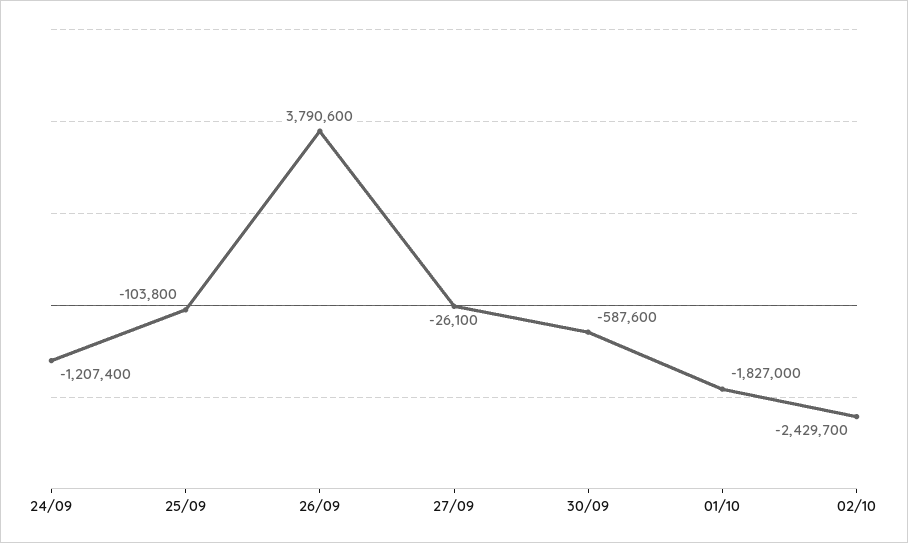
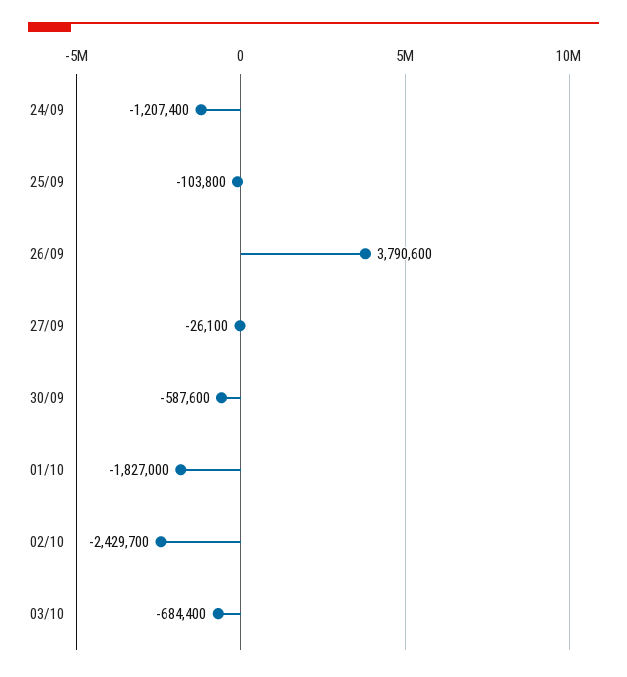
03/10: none -> -684400

